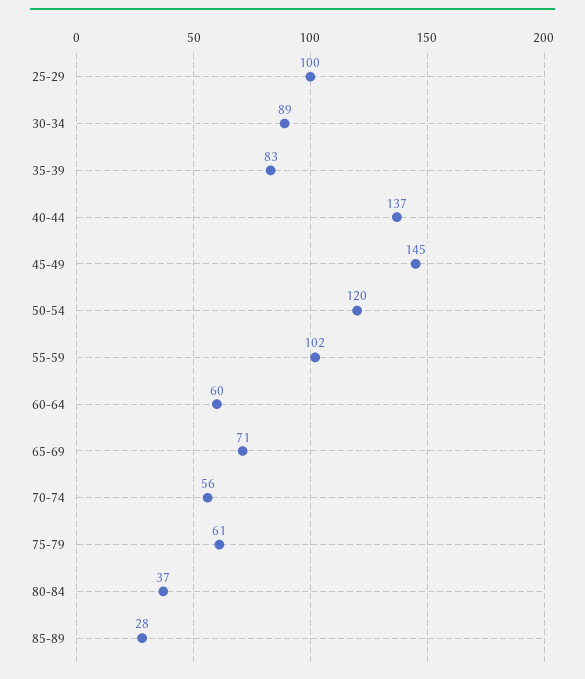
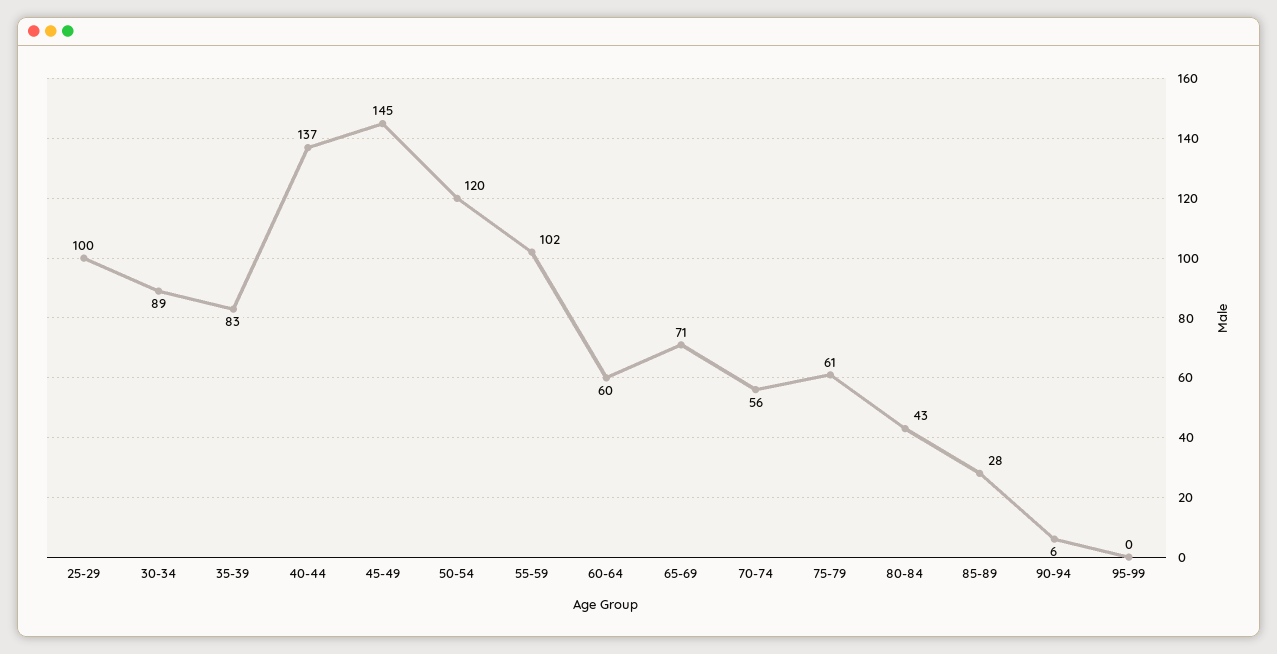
80-84: 37 -> 43
90-94: none -> 6
95-99: none -> 0

